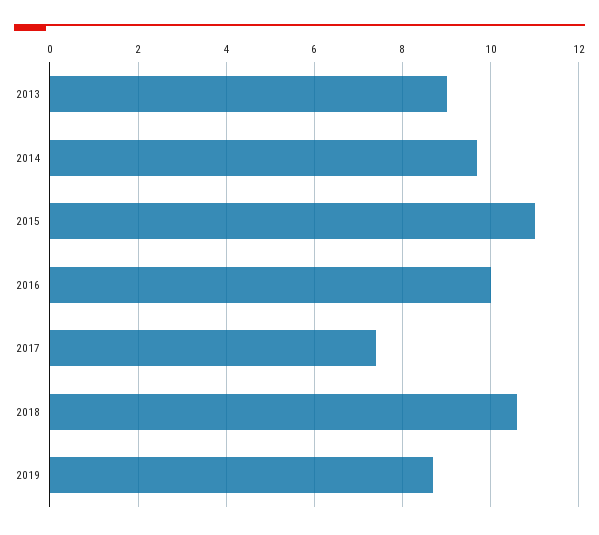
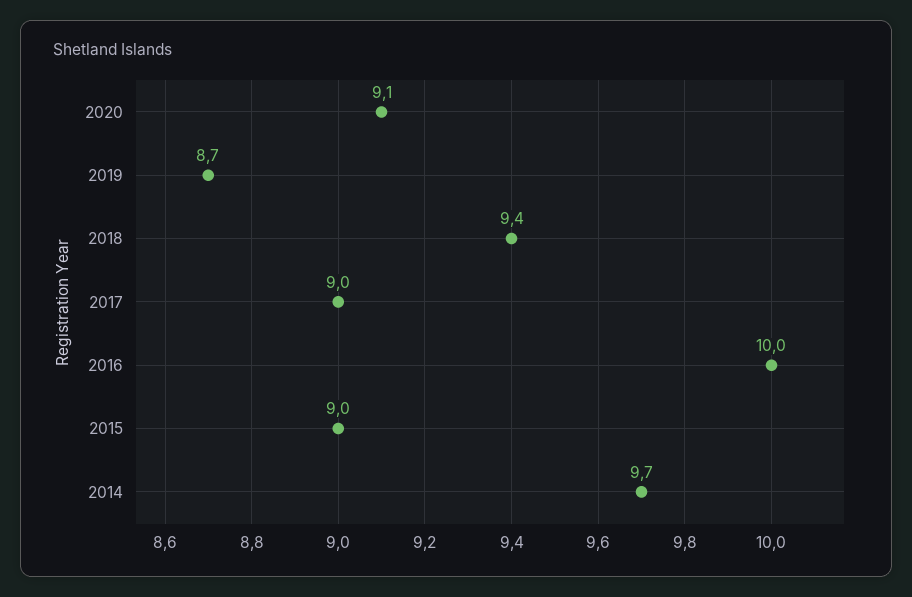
2013: 9 -> none
2015: 11 -> 9
2017: 7.5 -> 9
2018: 10.5 -> 9.4
2020: none -> 9.1

